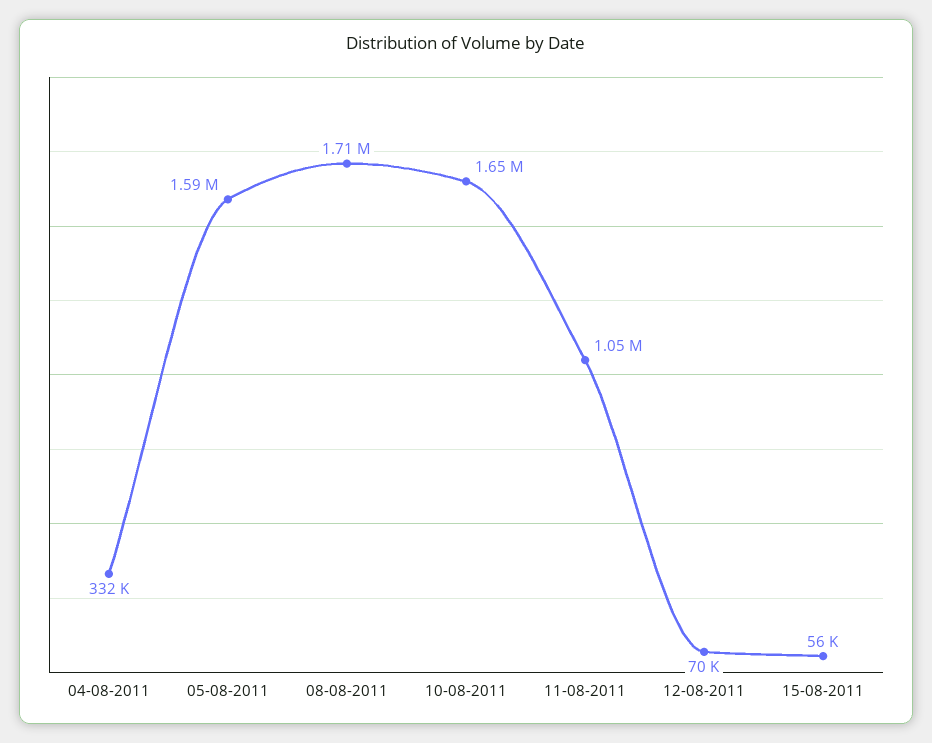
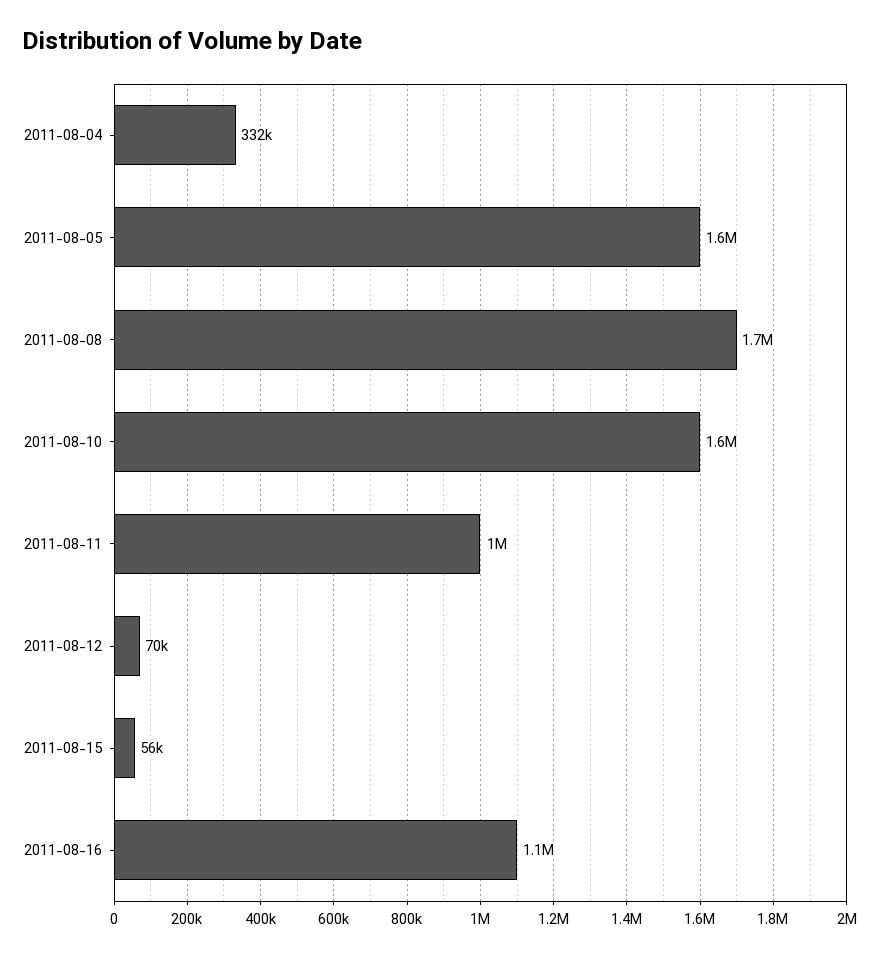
2011-08-16: none -> 1100000

